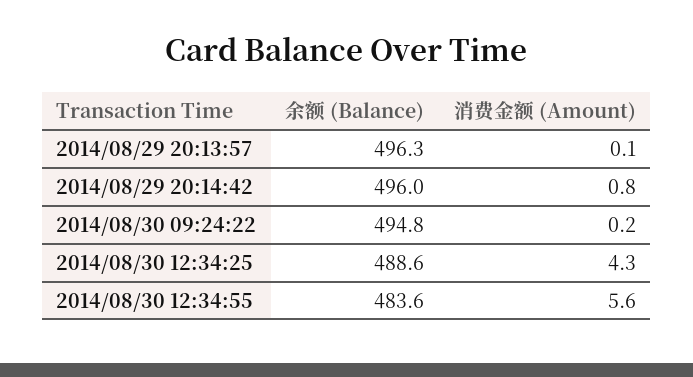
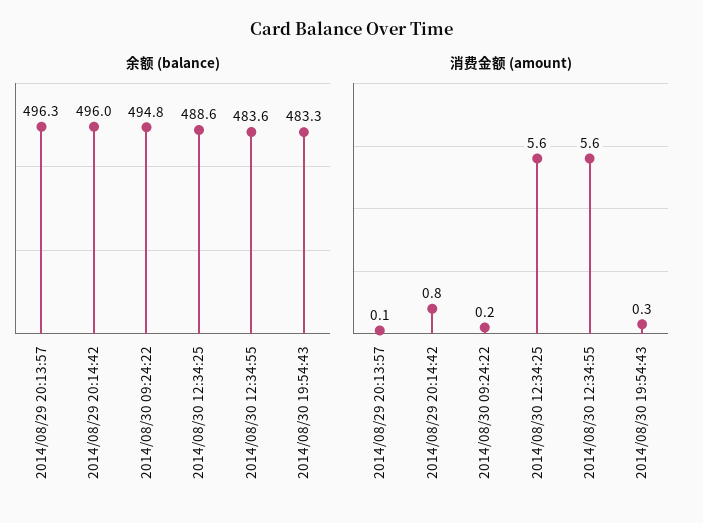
消费金额 (Amount), 2014/08/30 12:34:25: 4.3 -> 5.6
余额 (Balance), 2014/08/30 19:54:43: none -> 483.3
消费金额 (Amount), 2014/08/30 19:54:43: none -> 0.3

